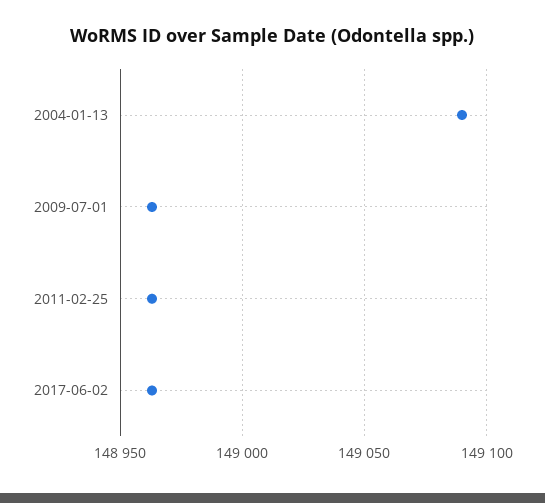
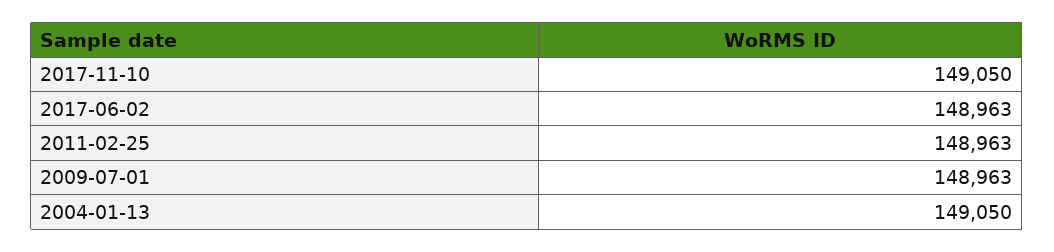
2004-01-13: 149090 -> 149050
2017-11-10: none -> 149050

